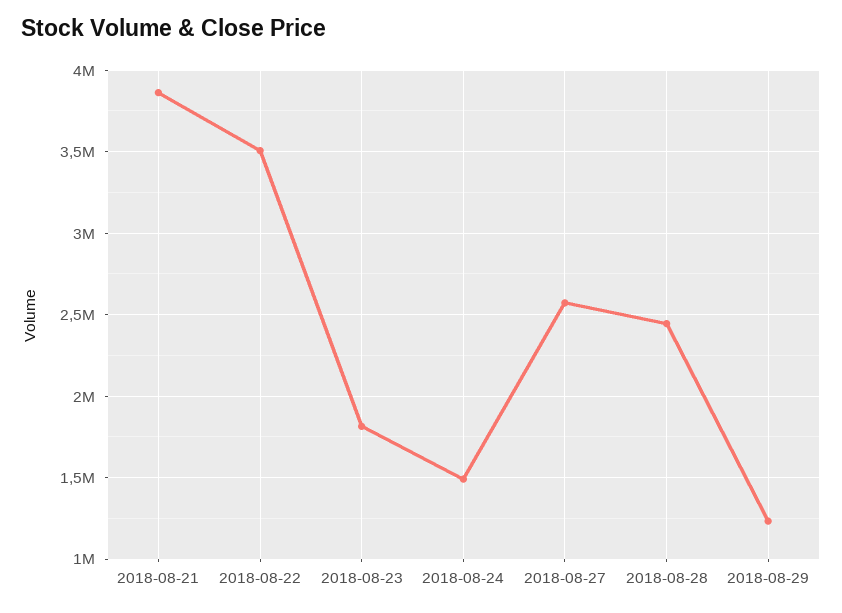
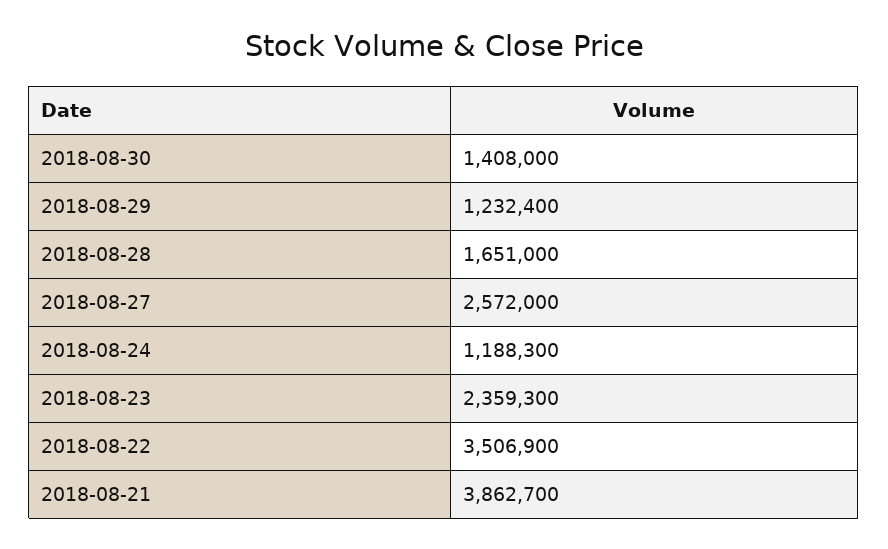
2018-08-23: 1800000 -> 2359300
2018-08-24: 1500000 -> 1188300
2018-08-28: 2450000 -> 1651000
2018-08-30: none -> 1408000

